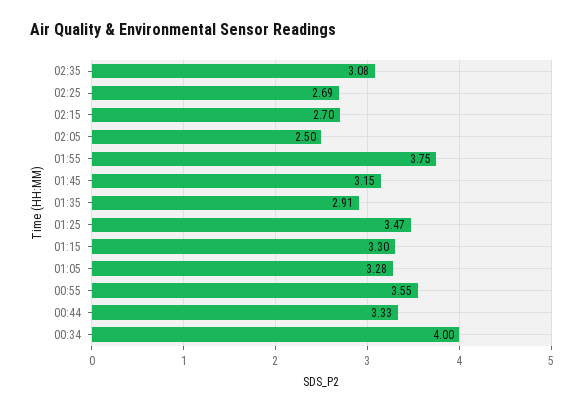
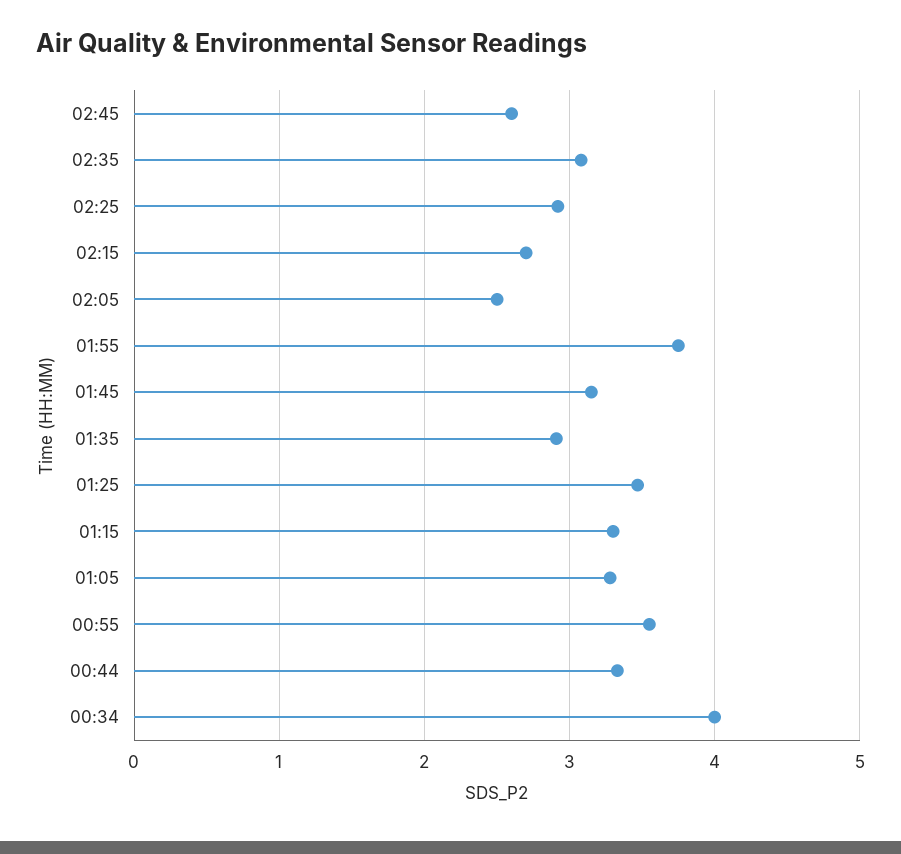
02:25: 2.69 -> 2.9
02:45: none -> 2.6

